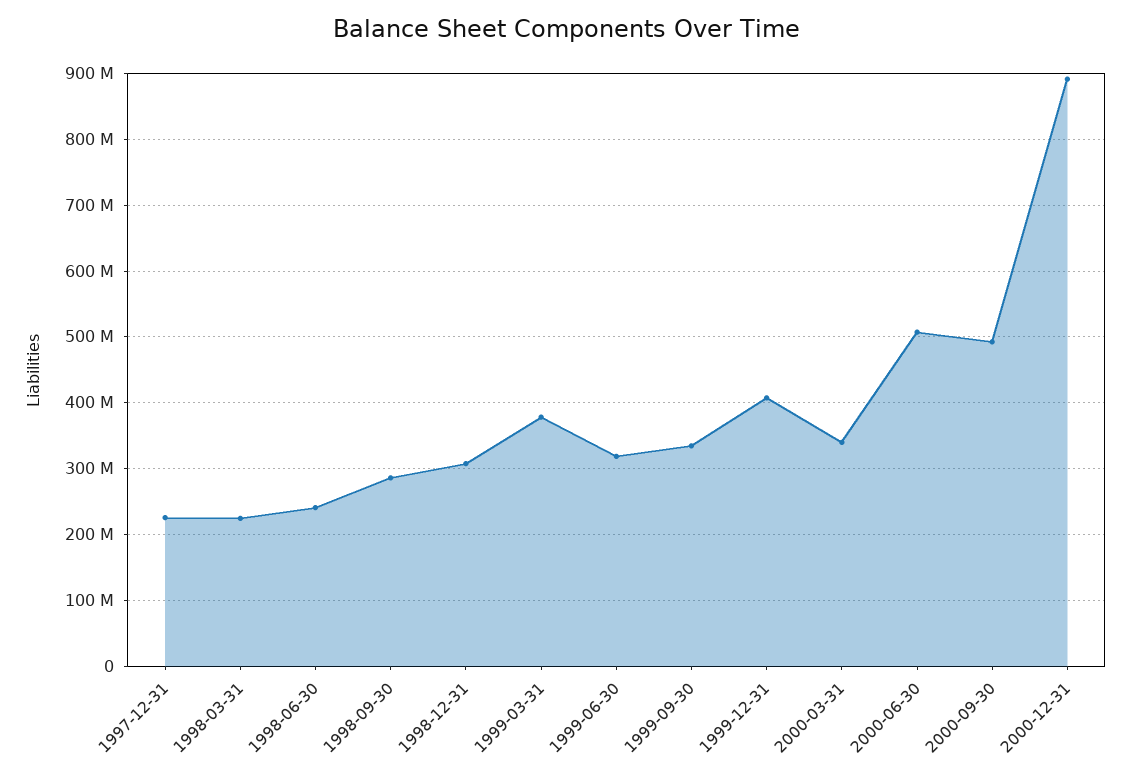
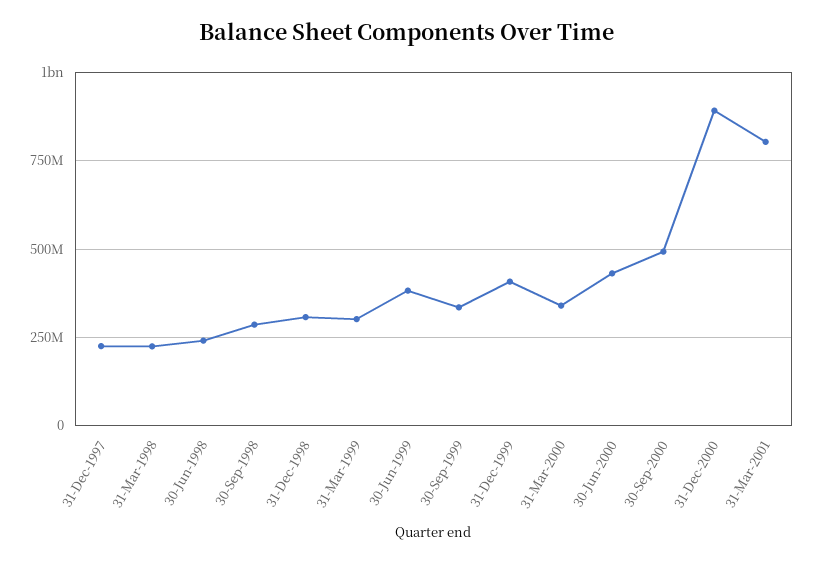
1999-03-31: 380000000 -> 300000000
1999-06-30: 320000000 -> 375000000
2000-06-30: 510000000 -> 425000000
31-Mar-2001: none -> 800000000

